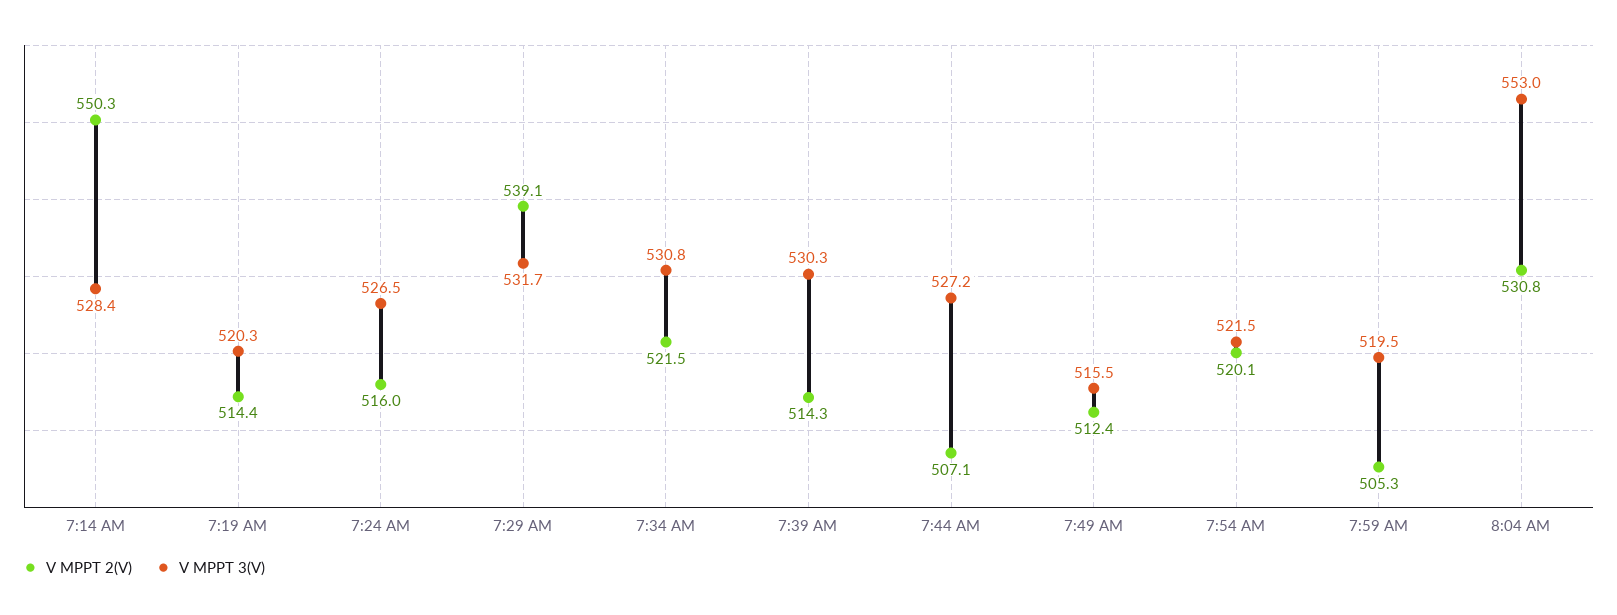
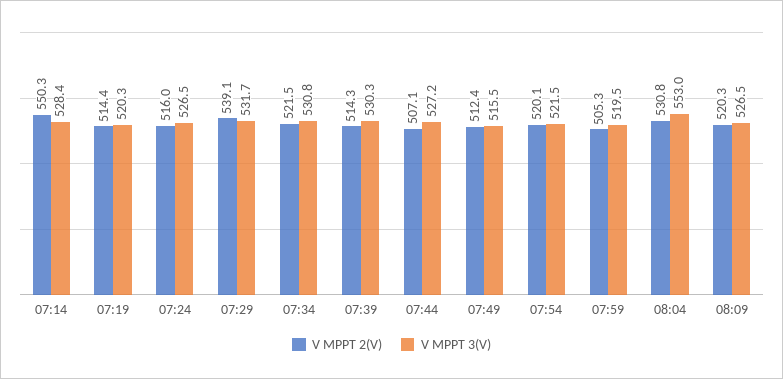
V MPPT 2(V), 08:09: none -> 520.3
V MPPT 3(V), 08:09: none -> 526.5

